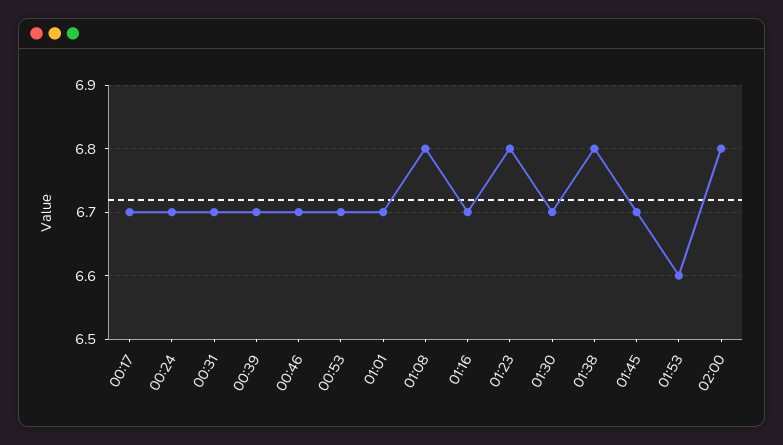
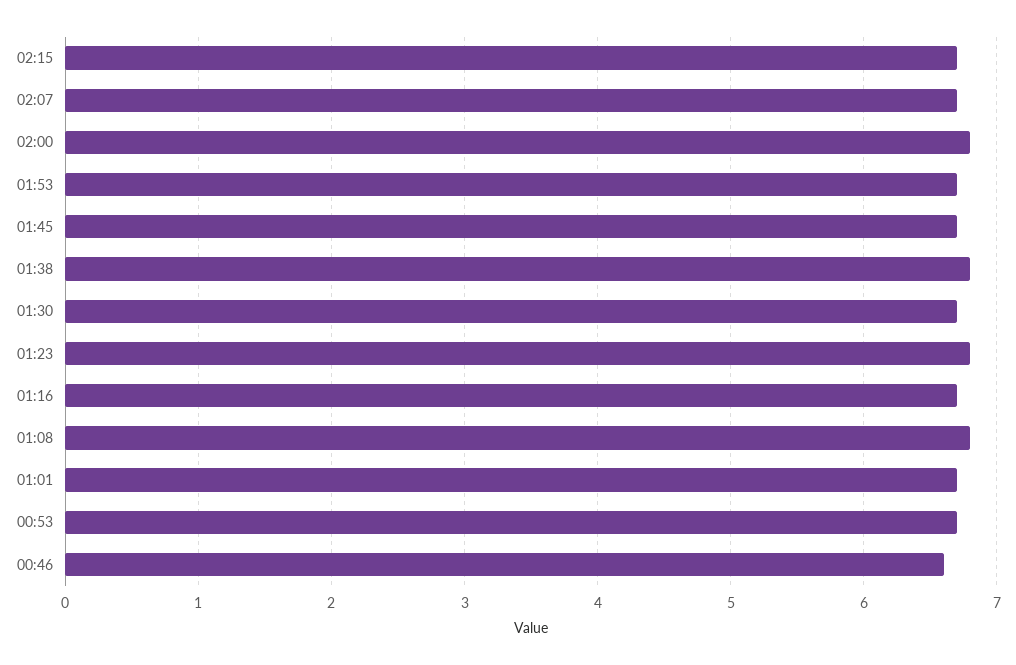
00:17: 6.7 -> none
00:24: 6.7 -> none
00:31: 6.7 -> none
00:39: 6.7 -> none
00:46: 6.7 -> 6.6
01:53: 6.6 -> 6.7
02:15: none -> 6.7
02:07: none -> 6.7

